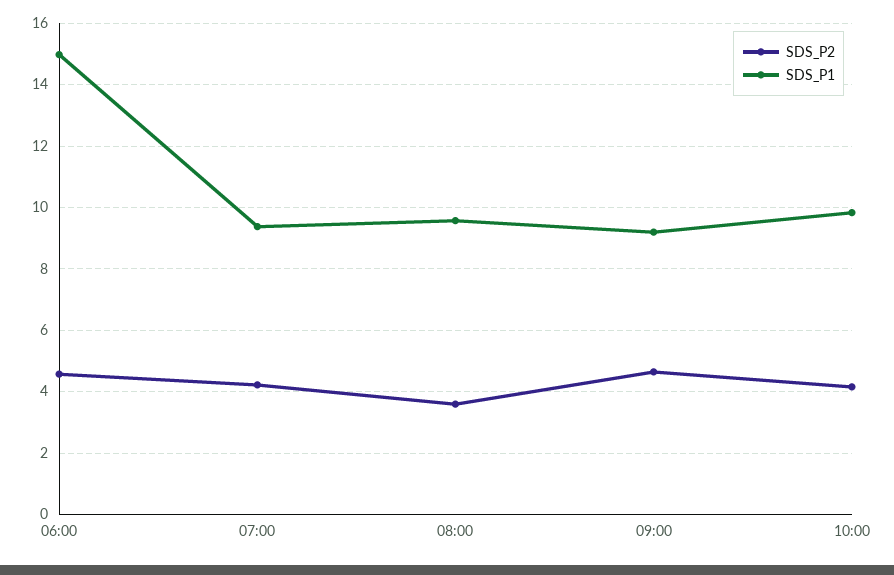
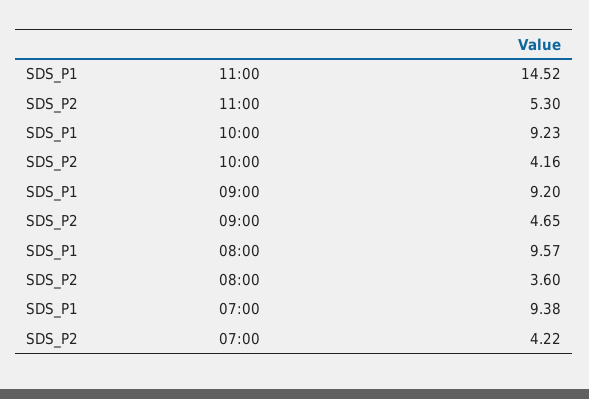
SDS_P2, 06:00: 4.6 -> none
SDS_P1, 06:00: 15 -> none
SDS_P1, 10:00: 9.8 -> 9.23
SDS_P1, 11:00: none -> 14.52
SDS_P2, 11:00: none -> 5.3

